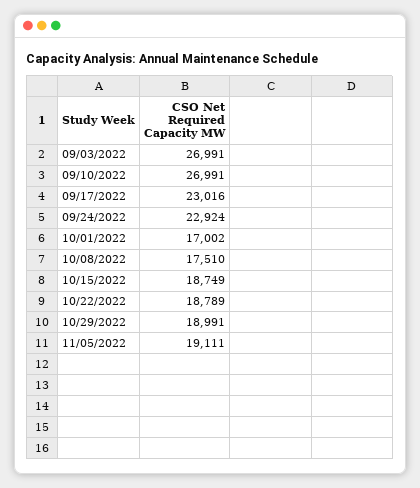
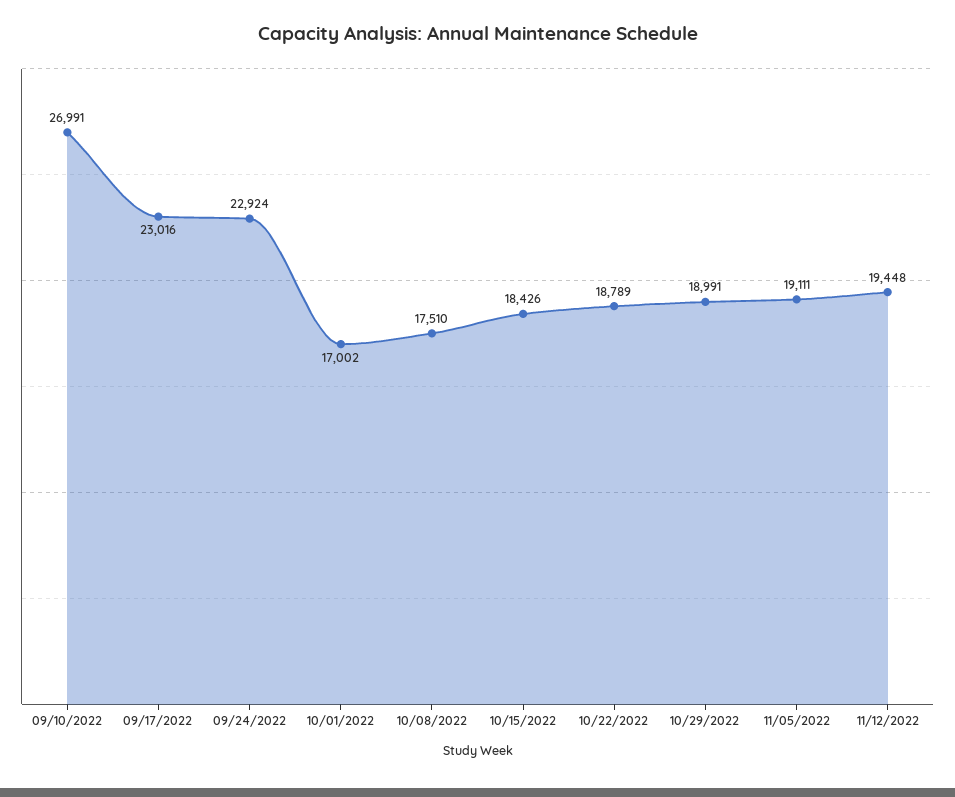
09/03/2022: 26991 -> none
10/15/2022: 18749 -> 18426
11/12/2022: none -> 19448

